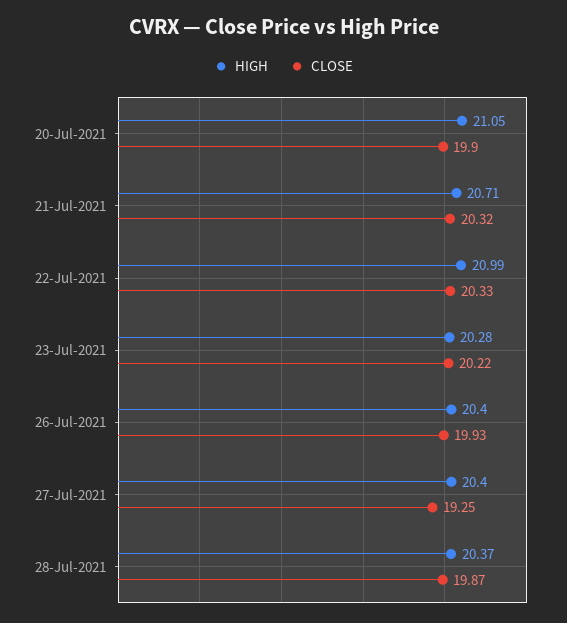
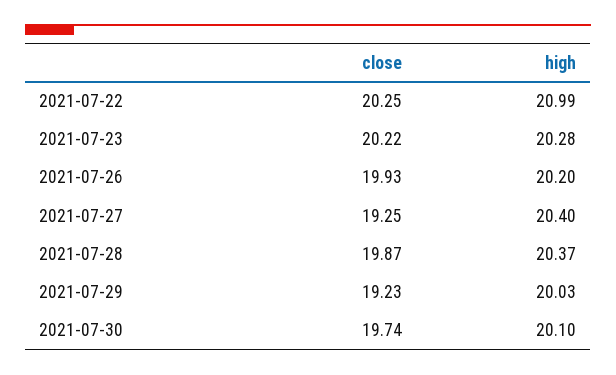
HIGH, 20-Jul-2021: 21.05 -> none
CLOSE, 20-Jul-2021: 19.9 -> none
HIGH, 21-Jul-2021: 20.71 -> none
CLOSE, 21-Jul-2021: 20.32 -> none
CLOSE, 22-Jul-2021: 20.33 -> 20.25
HIGH, 26-Jul-2021: 20.4 -> 20.2
CLOSE, 2021-07-29: none -> 19.23
HIGH, 2021-07-29: none -> 20.03
CLOSE, 2021-07-30: none -> 19.74
HIGH, 2021-07-30: none -> 20.1

